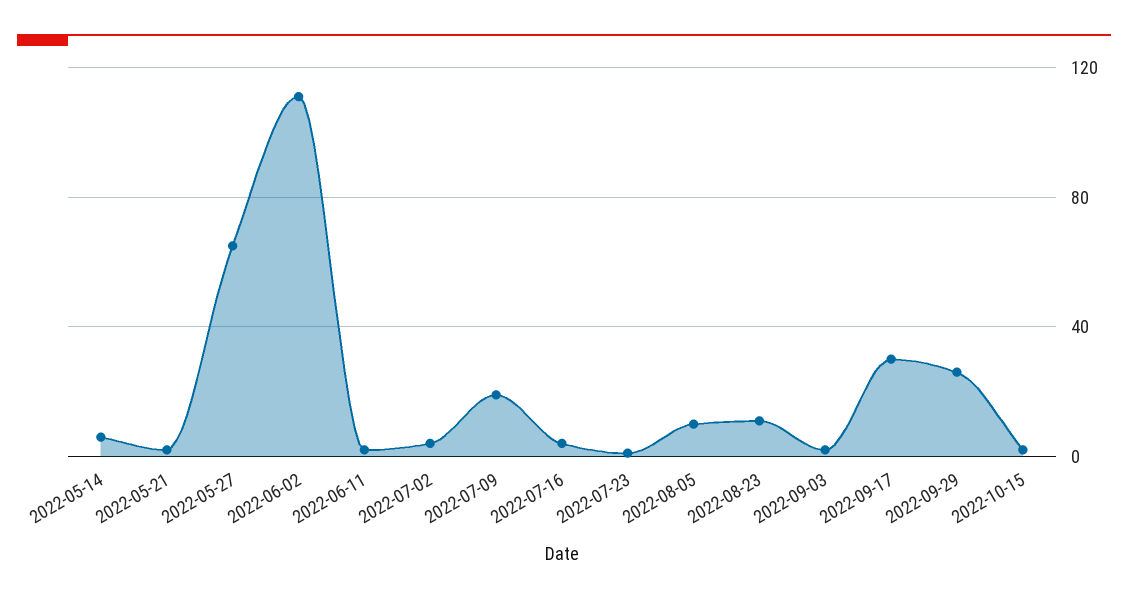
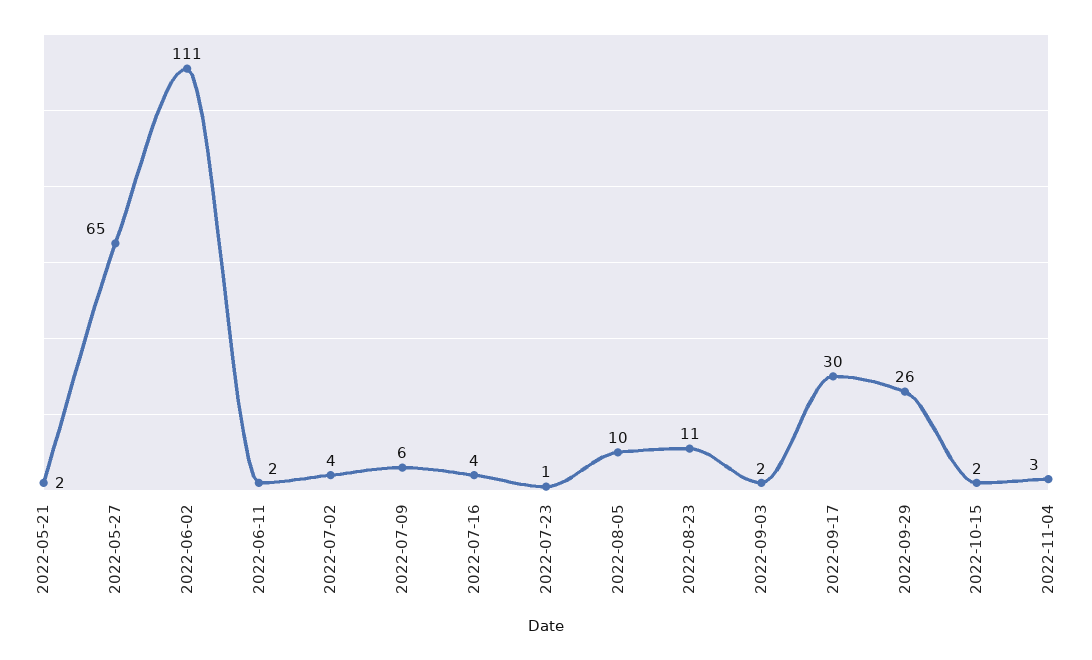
2022-05-14: 5 -> none
2022-07-09: 20 -> 6
2022-11-04: none -> 3

